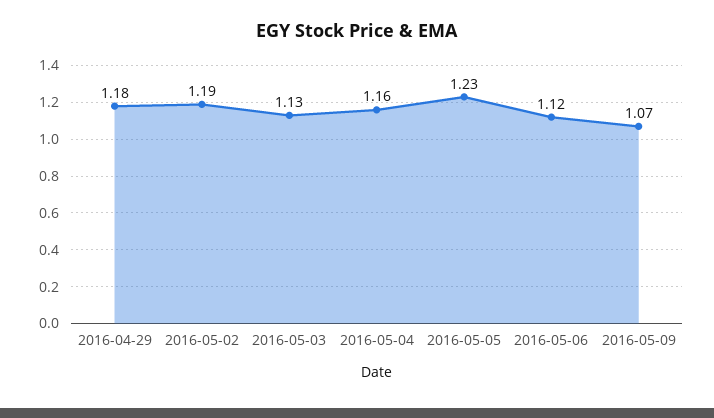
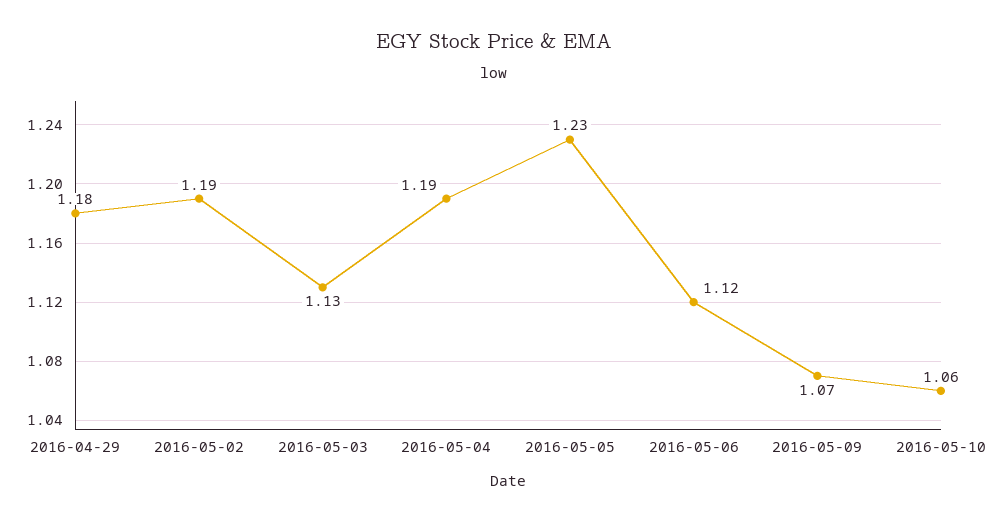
2016-05-04: 1.16 -> 1.19
2016-05-10: none -> 1.06

